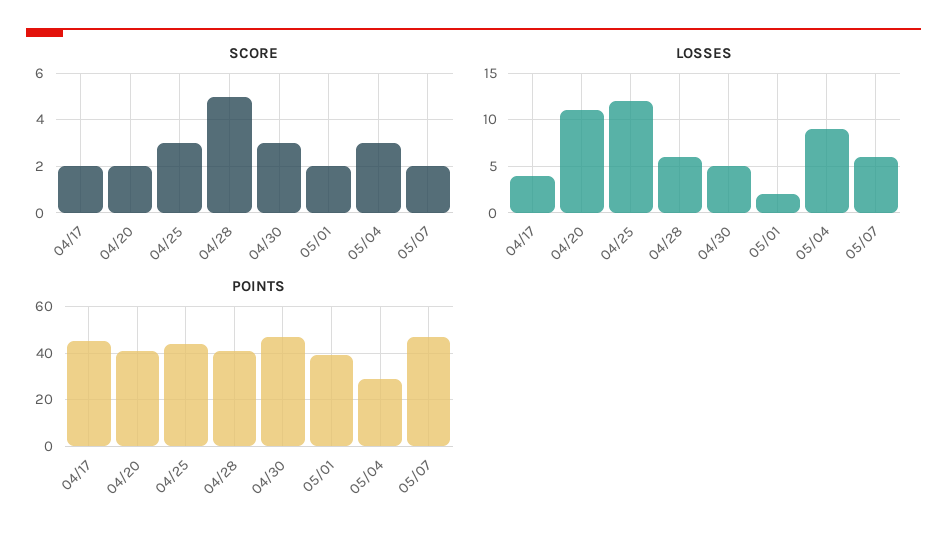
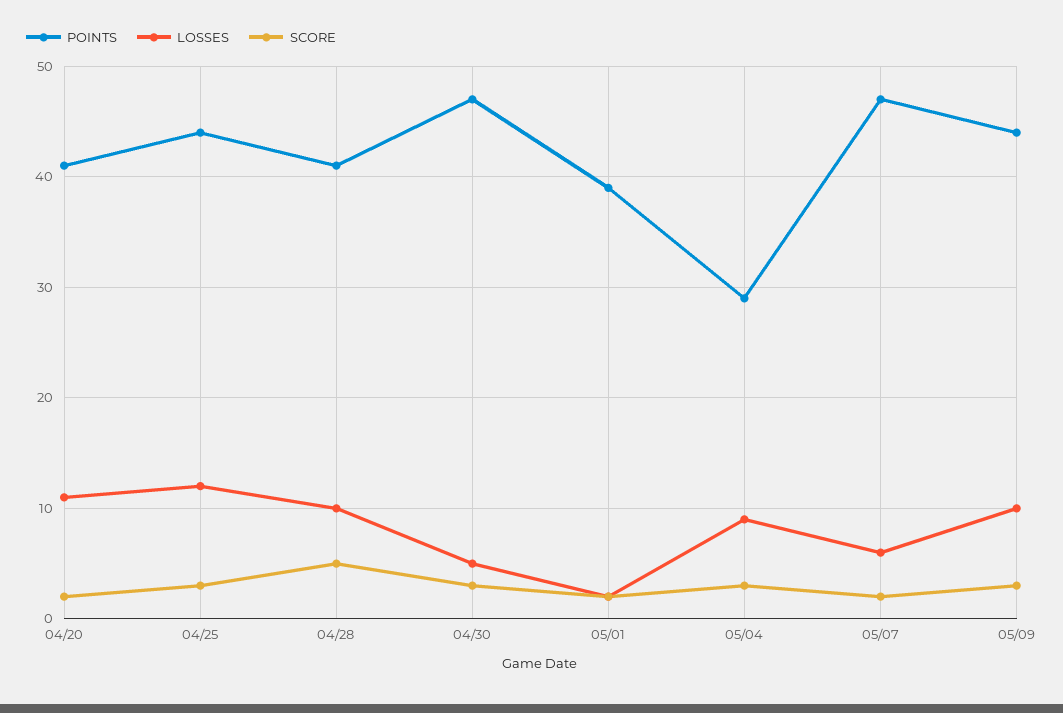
SCORE, 04/17: 2 -> none
LOSSES, 04/17: 4 -> none
LOSSES, 04/28: 6 -> 10
POINTS, 04/17: 45 -> none
POINTS, 05/09: none -> 44
LOSSES, 05/09: none -> 10
SCORE, 05/09: none -> 3

